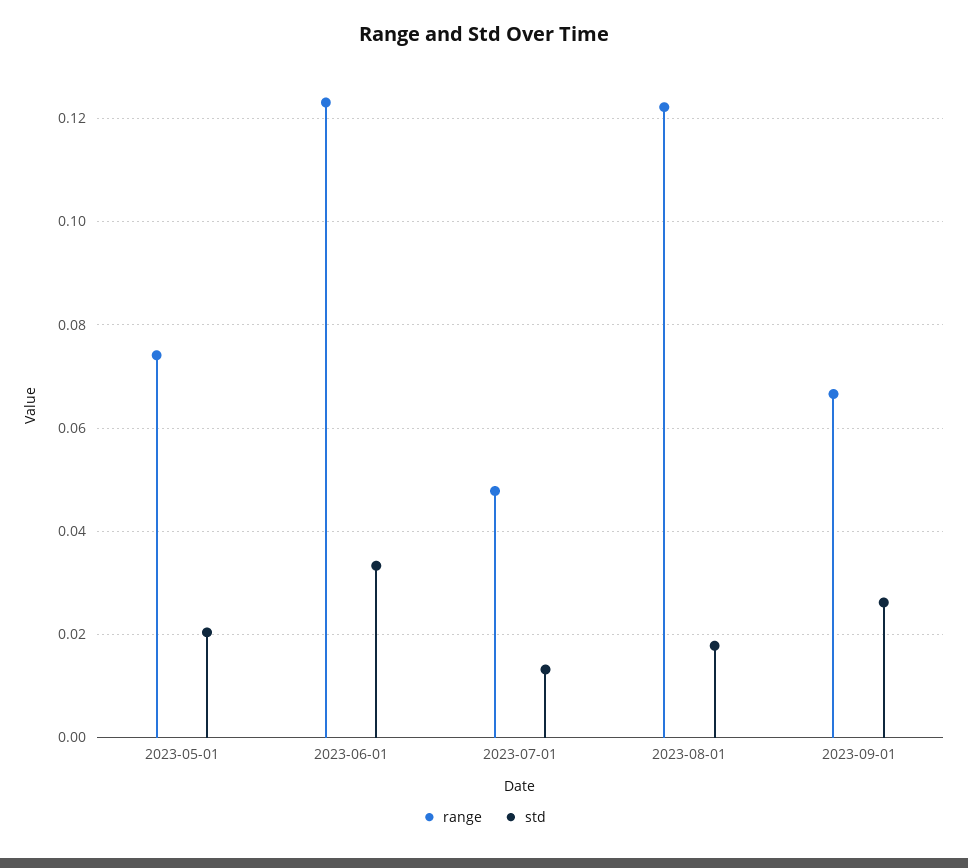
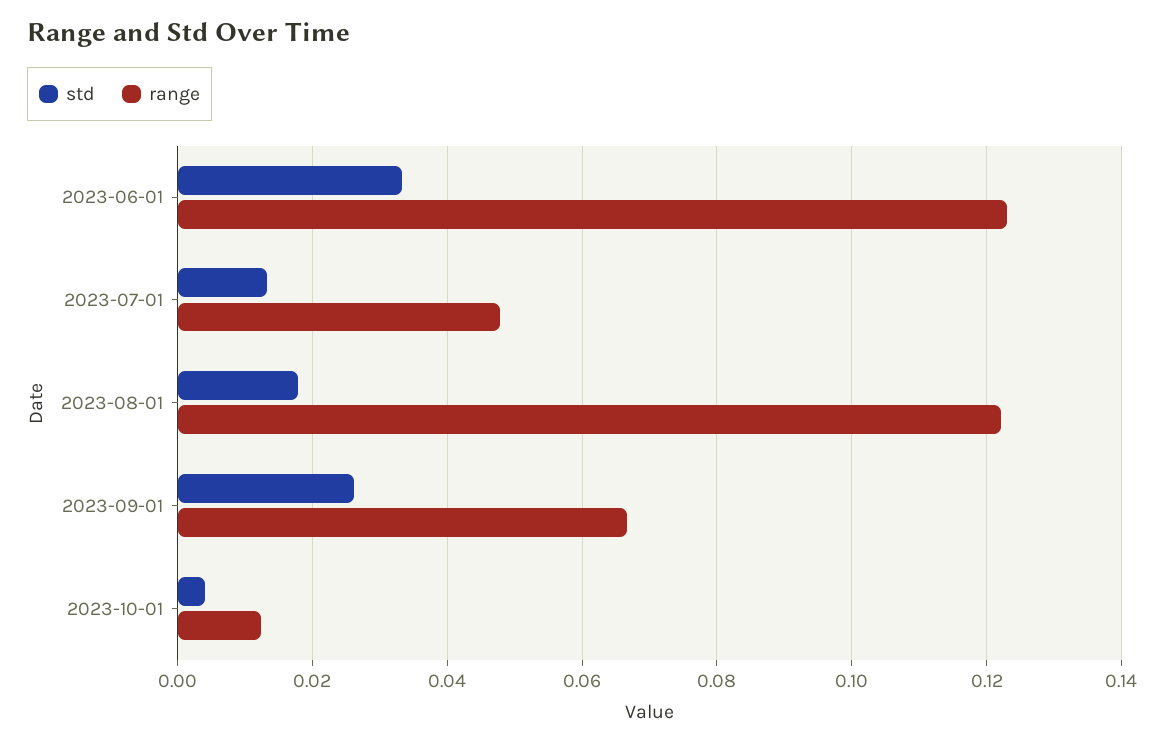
range, 2023-05-01: 0.074 -> none
std, 2023-05-01: 0.02 -> none
std, 2023-10-01: none -> 0.004
range, 2023-10-01: none -> 0.012

